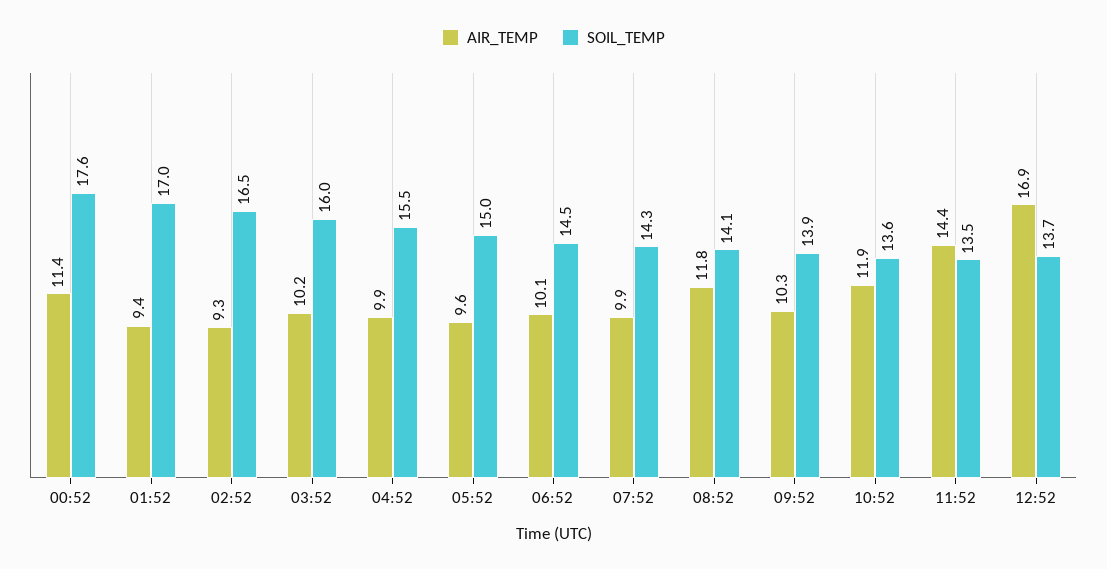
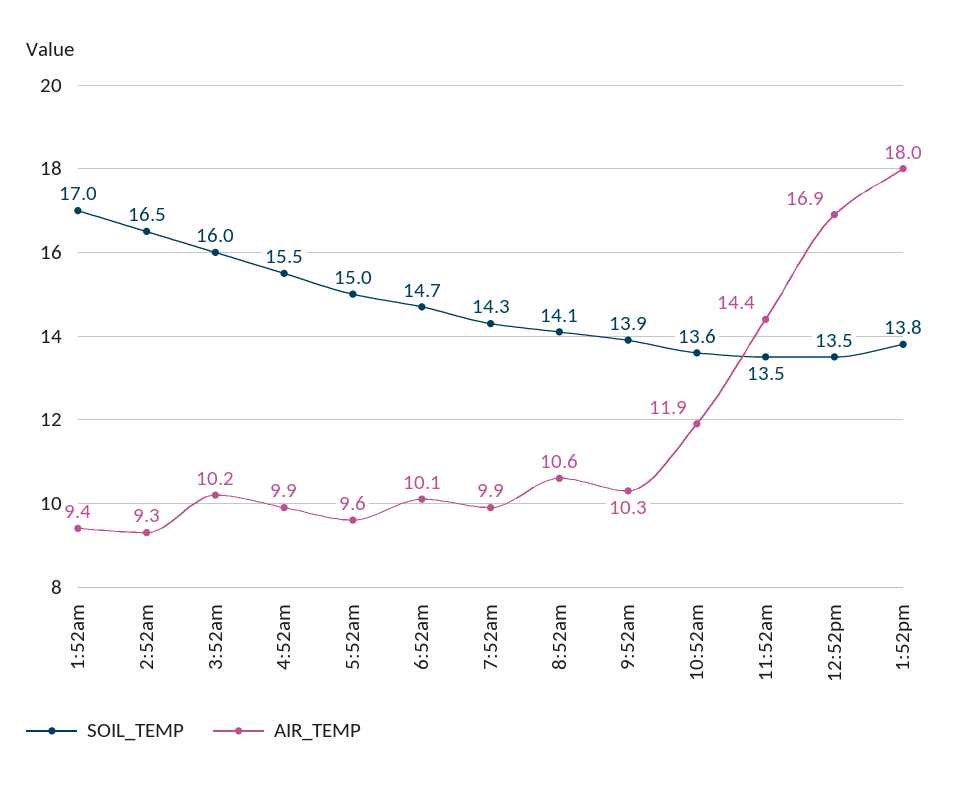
AIR_TEMP, 00:52: 11.4 -> none
SOIL_TEMP, 00:52: 17.6 -> none
SOIL_TEMP, 06:52: 14.5 -> 14.7
AIR_TEMP, 08:52: 11.8 -> 10.6
SOIL_TEMP, 12:52: 13.7 -> 13.5
SOIL_TEMP, 1:52pm: none -> 13.8
AIR_TEMP, 1:52pm: none -> 18

